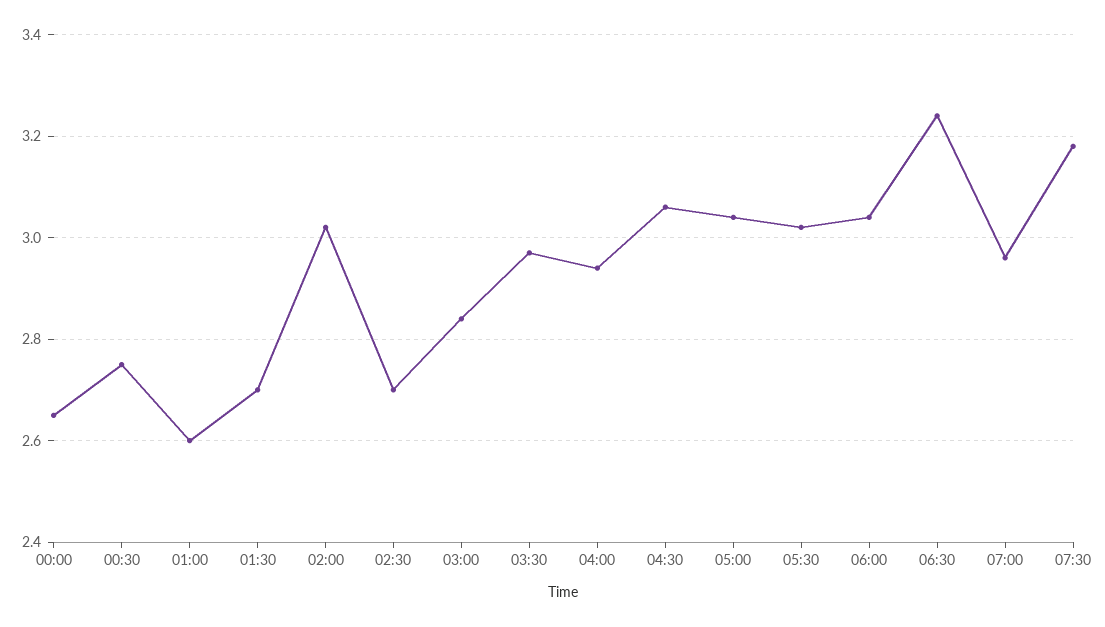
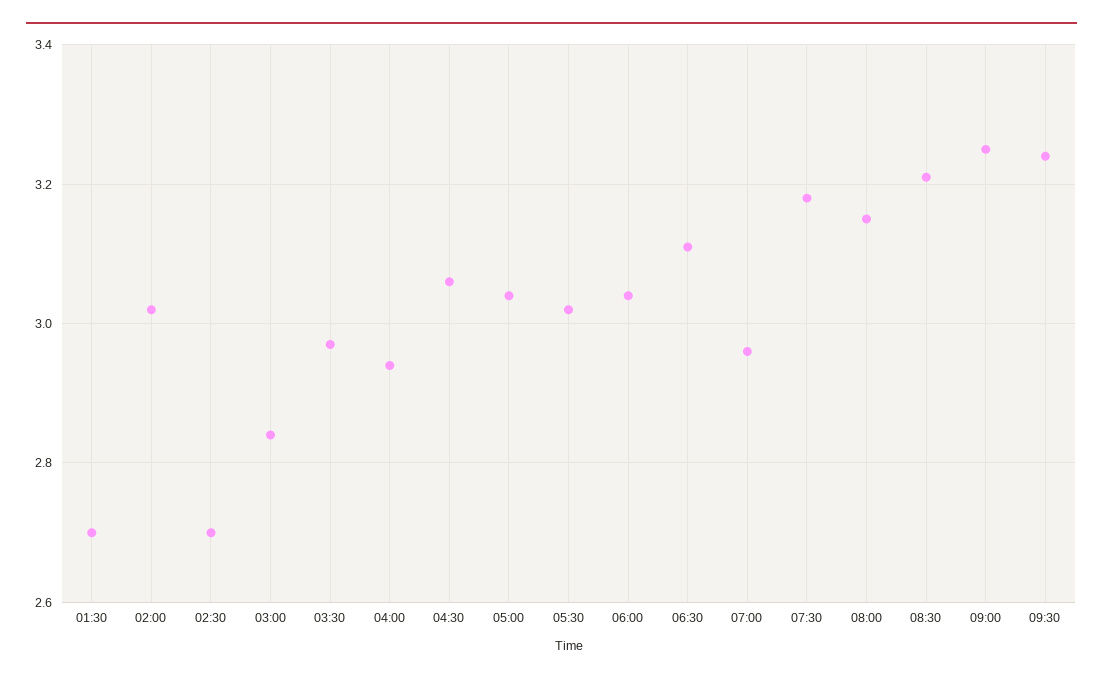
00:00: 2.65 -> none
00:30: 2.75 -> none
01:00: 2.6 -> none
06:30: 3.25 -> 3.1
08:00: none -> 3.15
08:30: none -> 3.2
09:00: none -> 3.25
09:30: none -> 3.25

